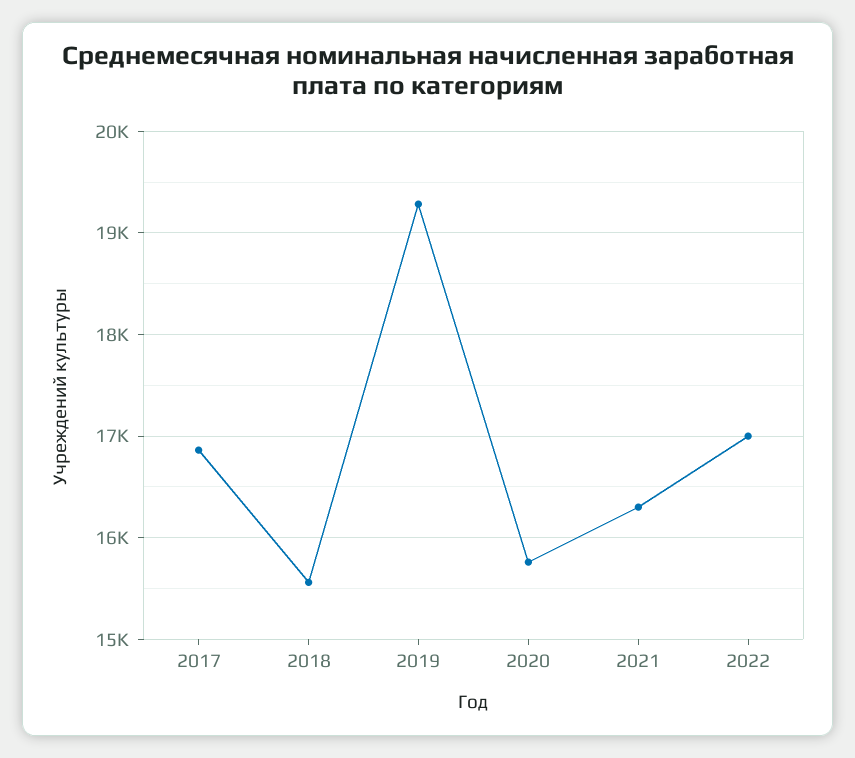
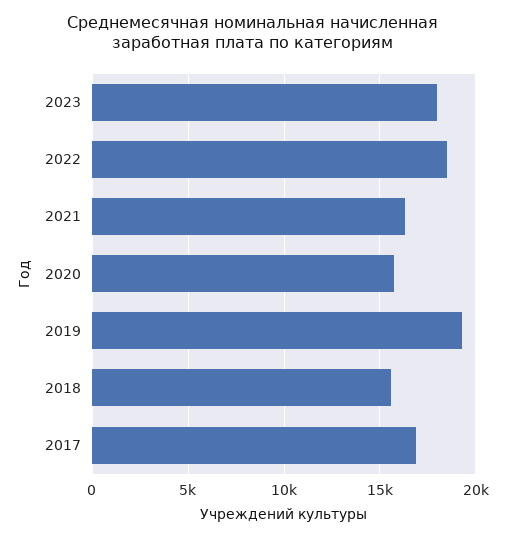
2022: 17000 -> 18500
2023: none -> 18000

